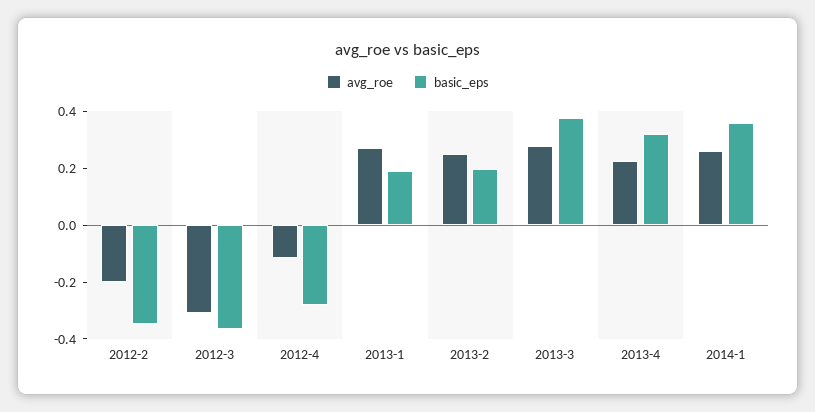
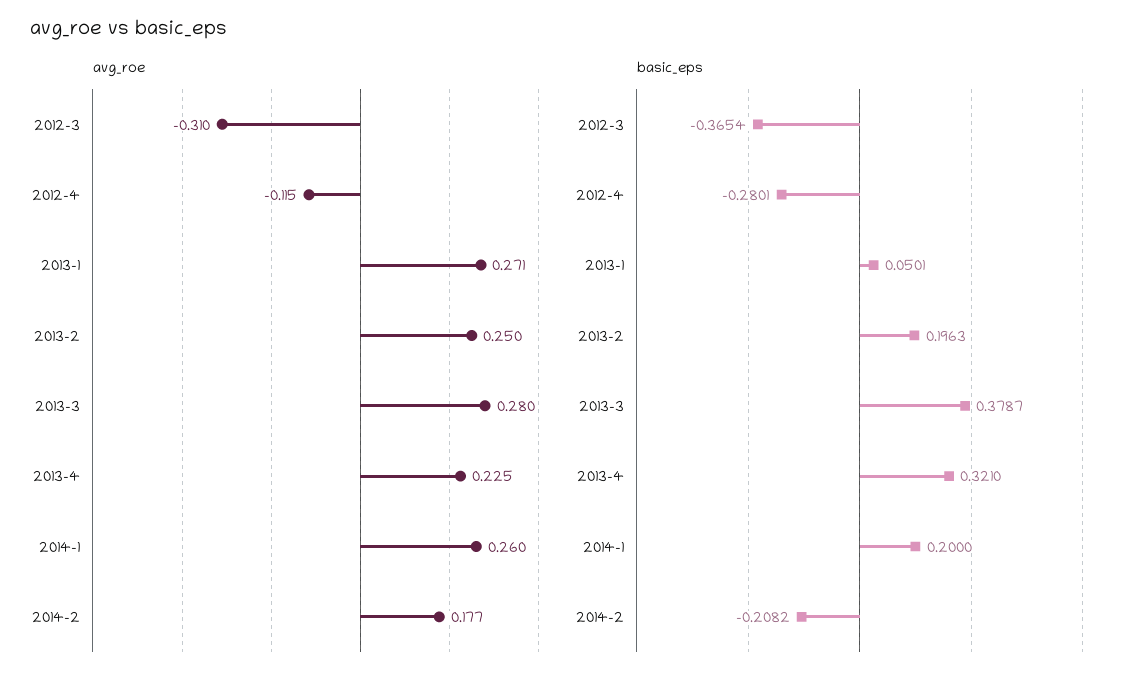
avg_roe, 2012-2: -0.2 -> none
basic_eps, 2012-2: -0.35 -> none
basic_eps, 2013-1: 0.2 -> 0.0501
basic_eps, 2014-1: 0.35 -> 0.2
avg_roe, 2014-2: none -> 0.177
basic_eps, 2014-2: none -> -0.2082

